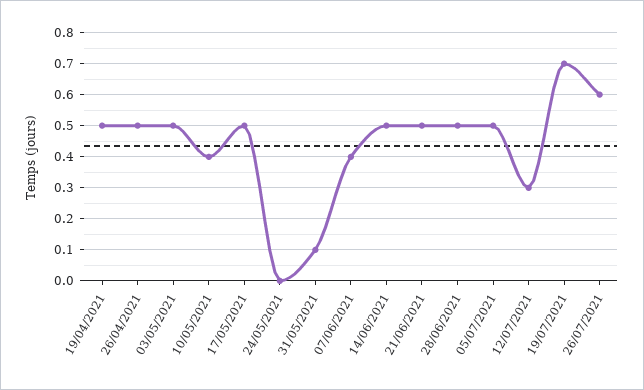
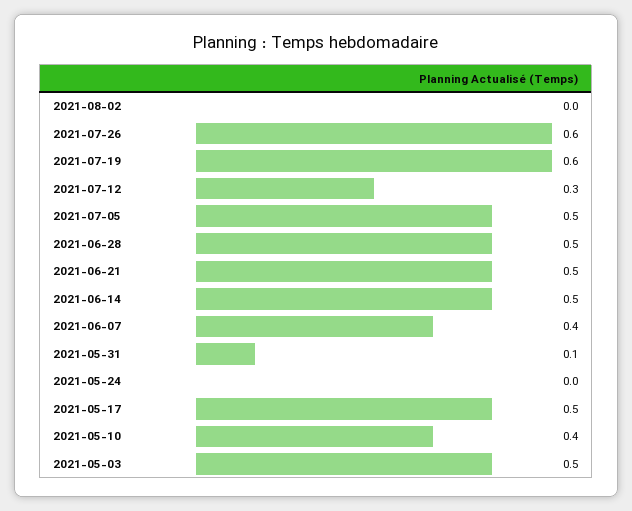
19/04/2021: 0.5 -> none
26/04/2021: 0.5 -> none
19/07/2021: 0.7 -> 0.6
2021-08-02: none -> 0

